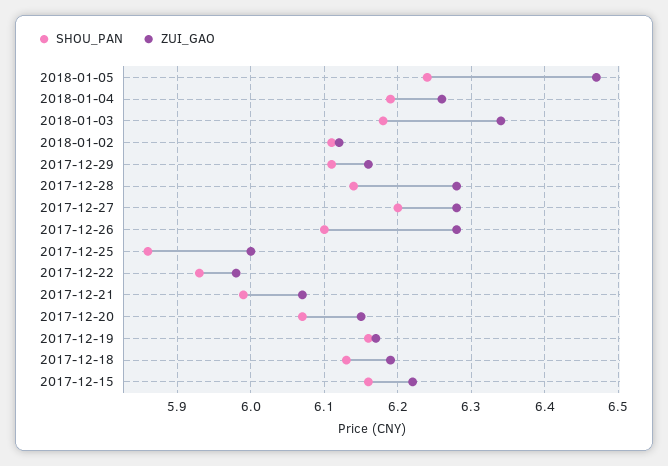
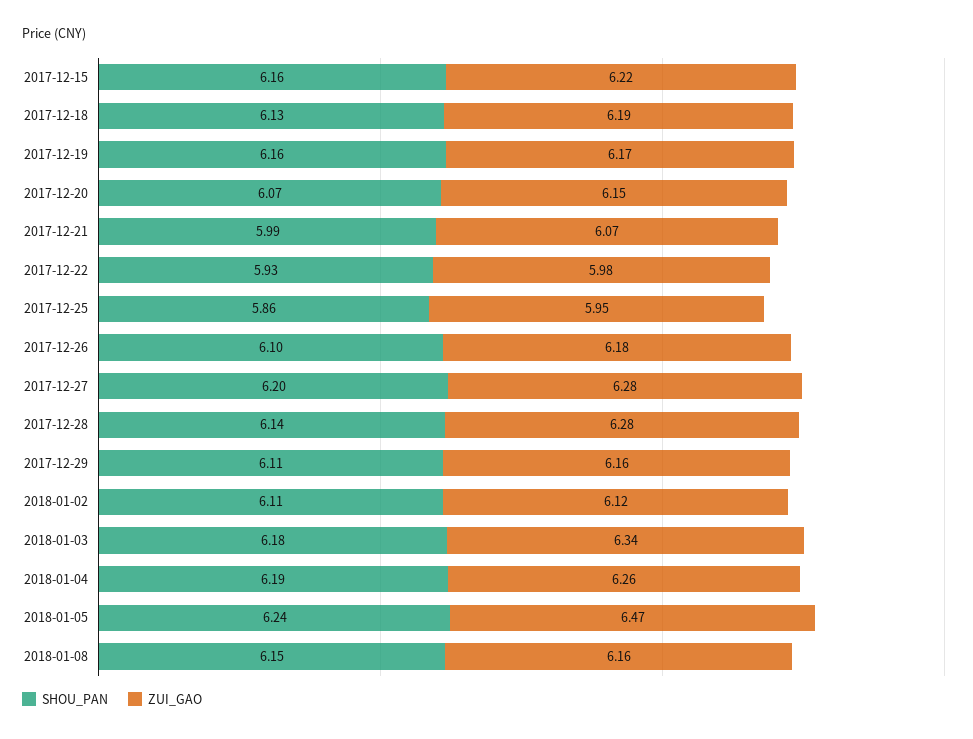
ZUI_GAO, 2017-12-26: 6.28 -> 6.18
ZUI_GAO, 2017-12-25: 6 -> 5.95
SHOU_PAN, 2018-01-08: none -> 6.15
ZUI_GAO, 2018-01-08: none -> 6.16

